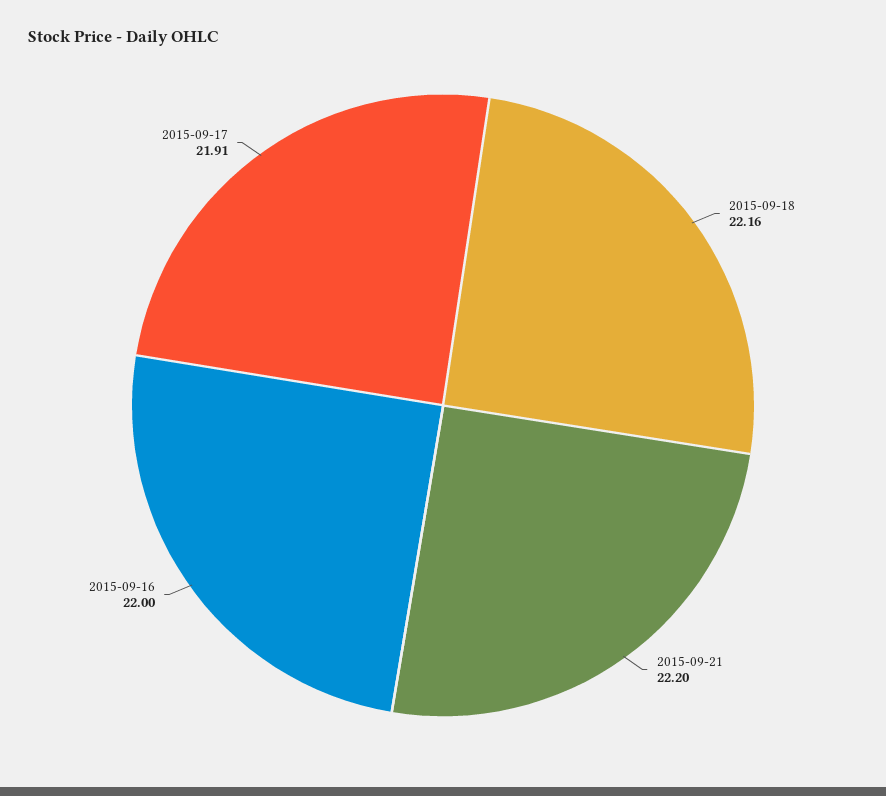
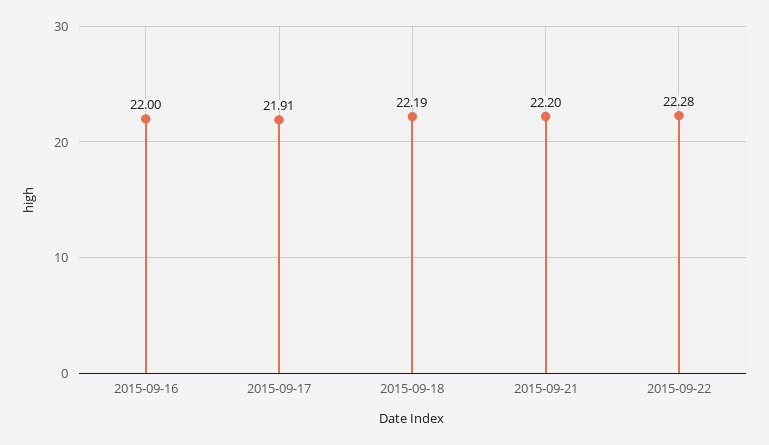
2015-09-18: 22.16 -> 22.19
2015-09-22: none -> 22.28

